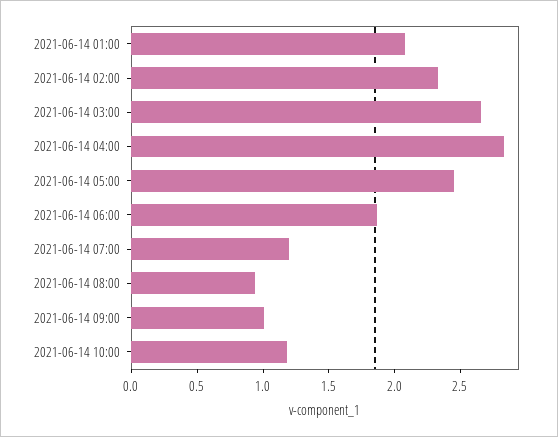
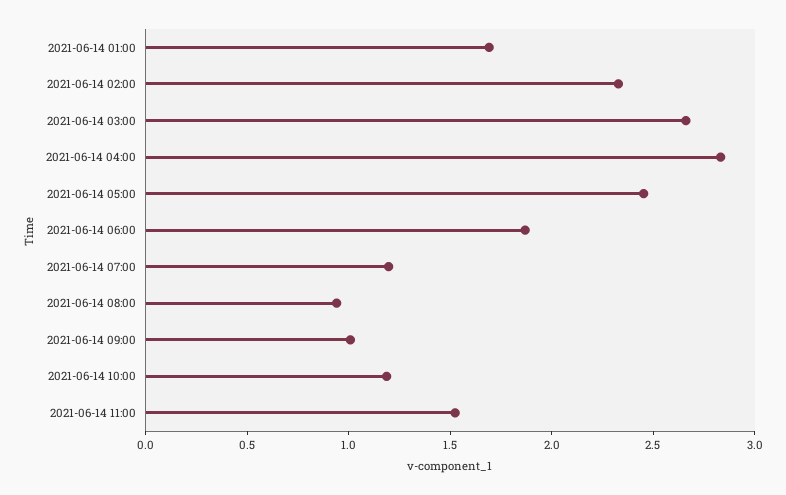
2021-06-14 01:00: 2.1 -> 1.7
2021-06-14 11:00: none -> 1.5

